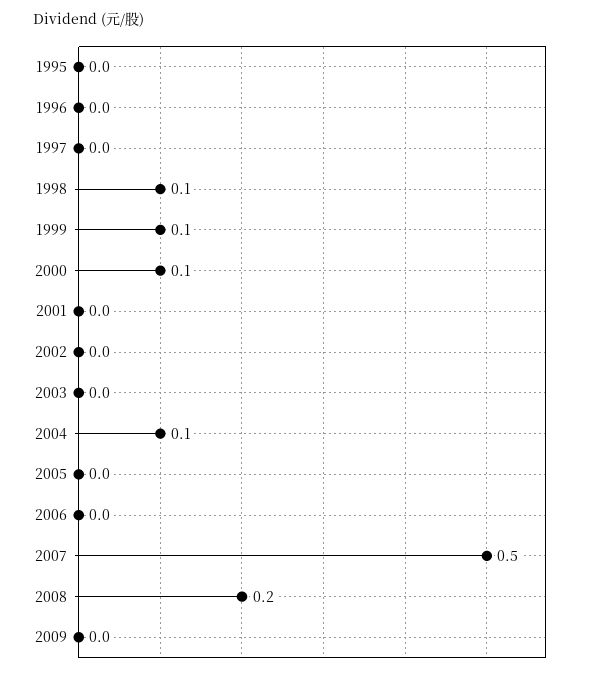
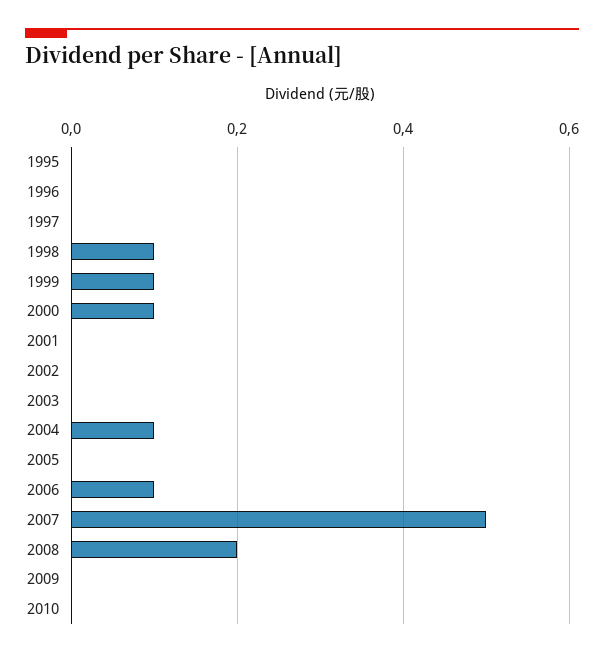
2006: 0 -> 0.1
2010: none -> 0

